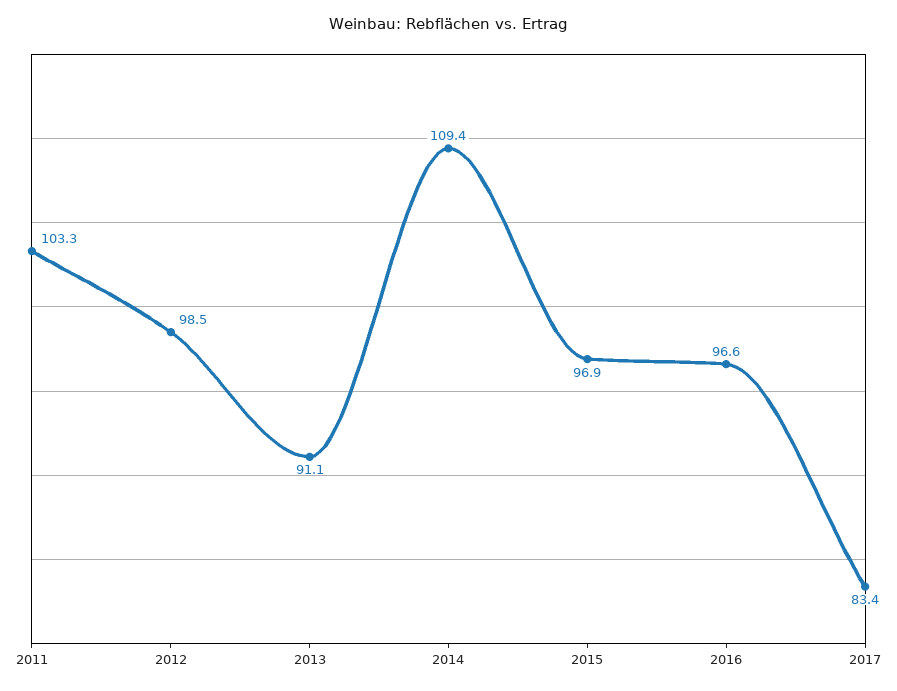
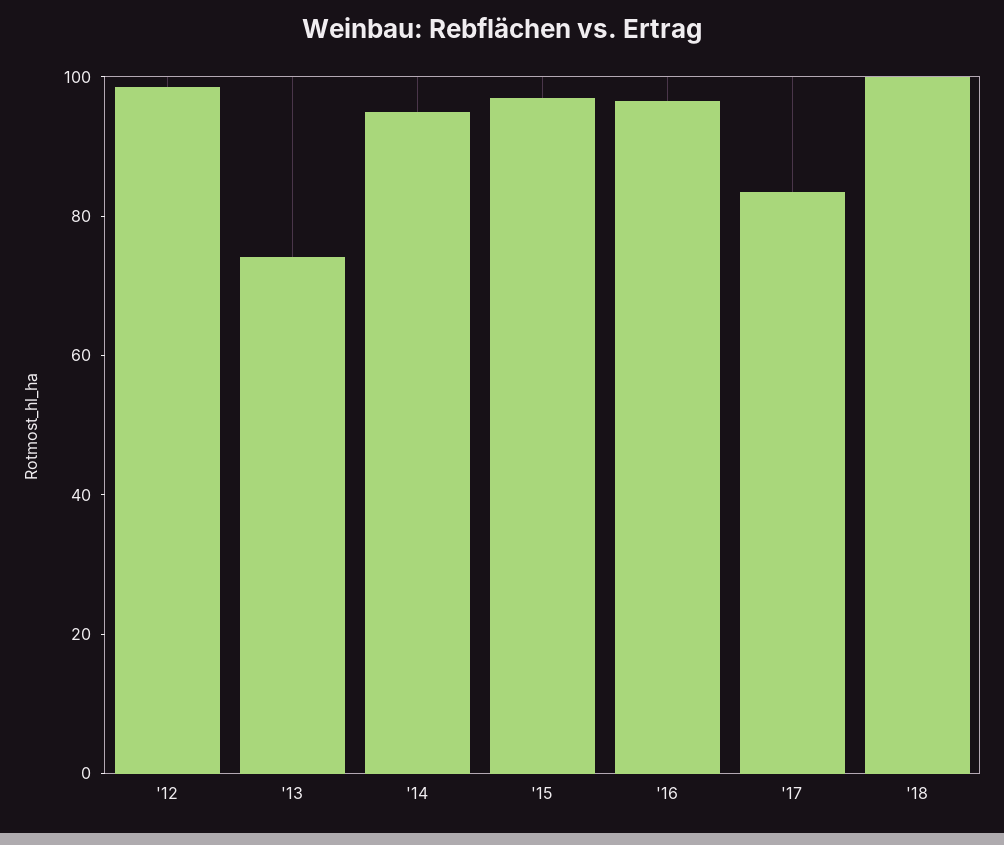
2011: 103.3 -> none
2013: 91.1 -> 75
2014: 109.4 -> 95
'18: none -> 100

